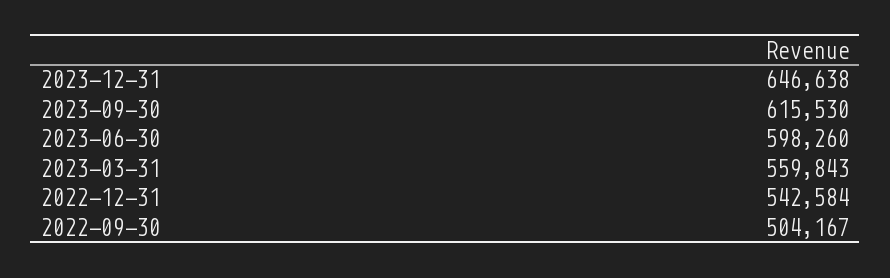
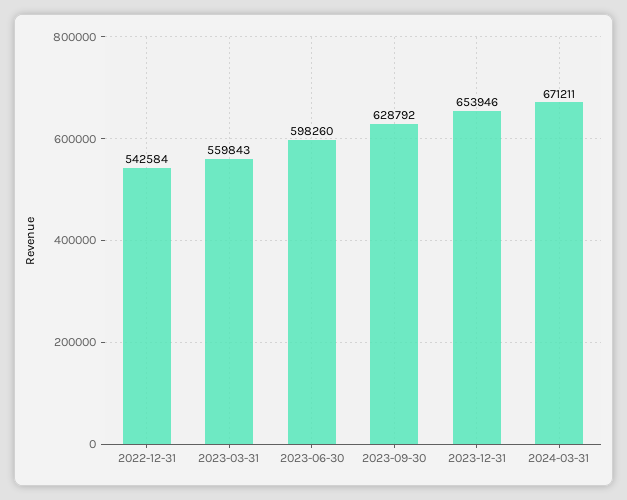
2023-12-31: 646638 -> 653946
2023-09-30: 615530 -> 628792
2022-09-30: 504167 -> none
2024-03-31: none -> 671211

